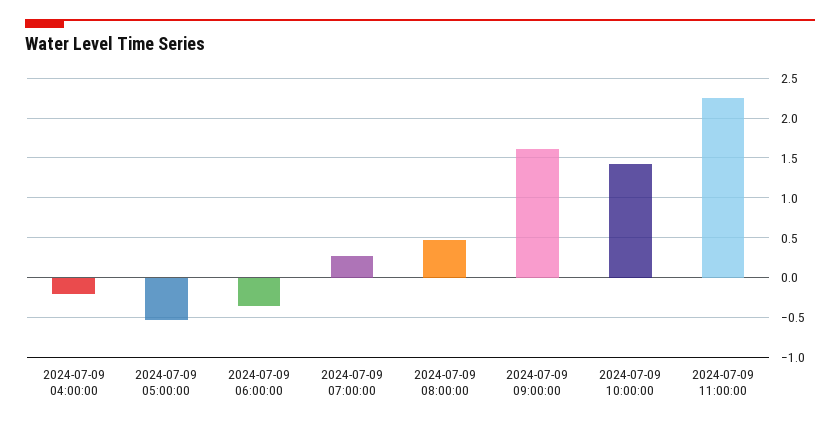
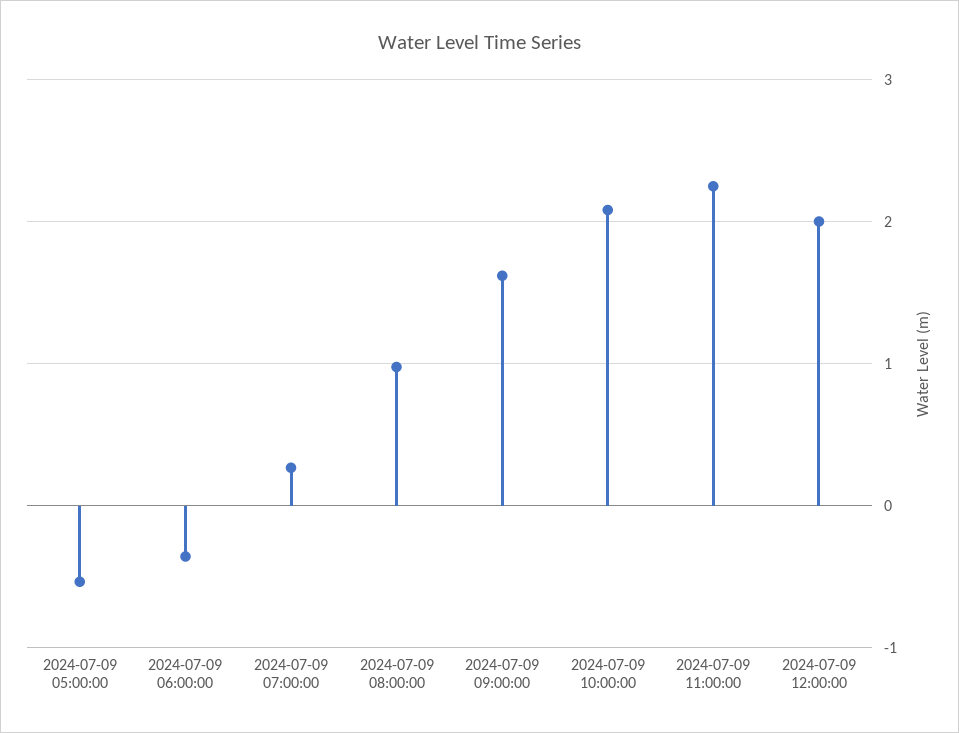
2024-07-09 04:00:00: -0.2 -> none
2024-07-09 08:00:00: 0.5 -> 1
2024-07-09 10:00:00: 1.4 -> 2.1
2024-07-09 12:00:00: none -> 2

